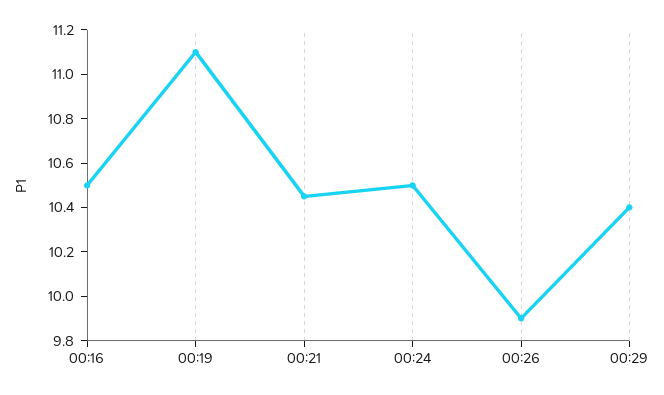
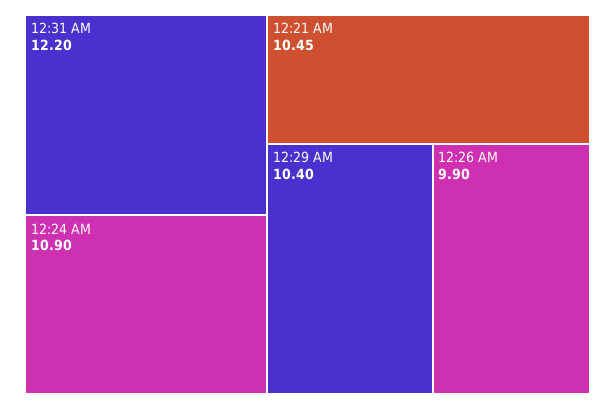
00:16: 10.5 -> none
00:19: 11.1 -> none
00:24: 10.5 -> 10.9
12:31 AM: none -> 12.2

